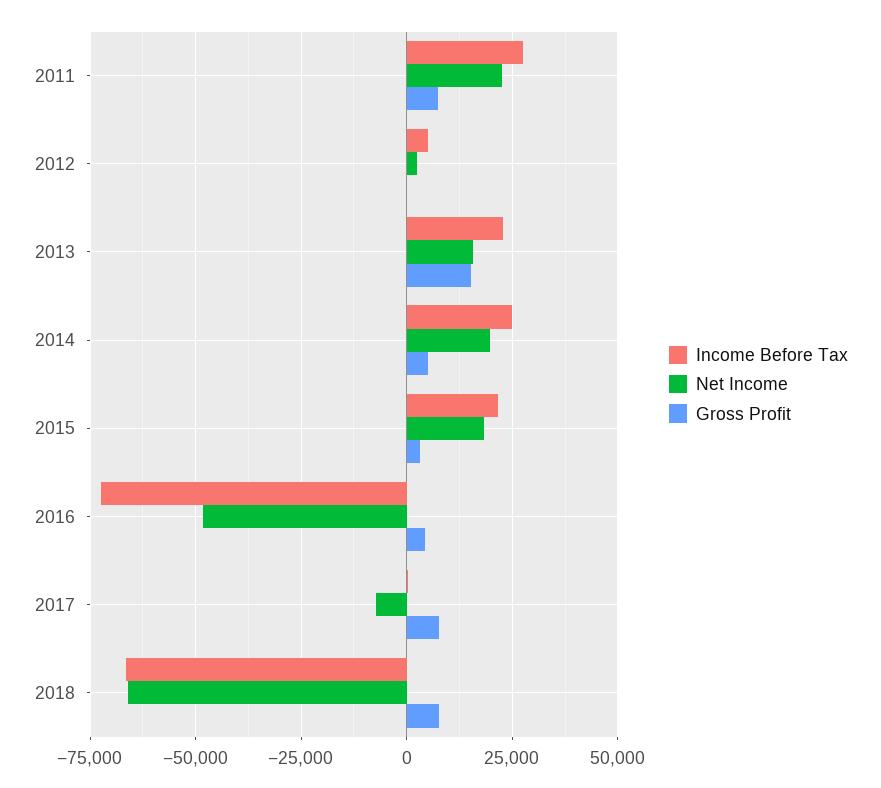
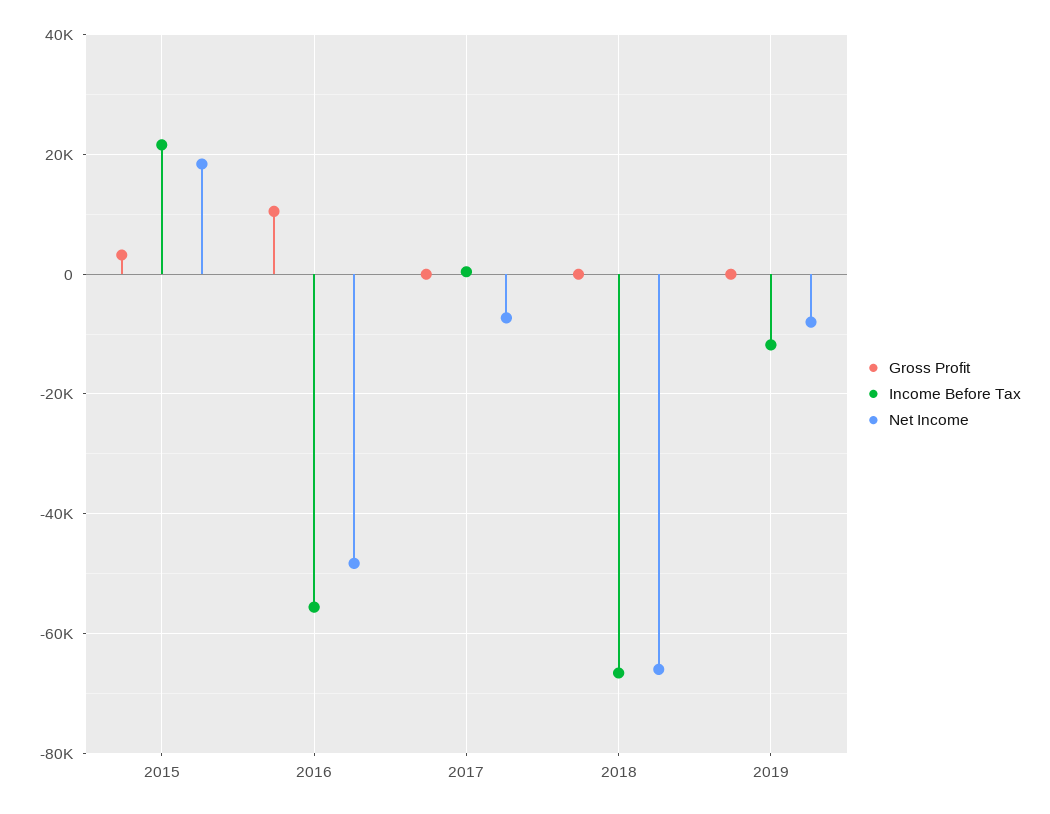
Income Before Tax, 2011: 27500 -> none
Net Income, 2011: 22500 -> none
Gross Profit, 2011: 7500 -> none
Income Before Tax, 2012: 5000 -> none
Net Income, 2012: 2500 -> none
Gross Profit, 2012: 0 -> none
Income Before Tax, 2013: 22500 -> none
Net Income, 2013: 15000 -> none
Gross Profit, 2013: 15000 -> none
Income Before Tax, 2014: 25000 -> none
Net Income, 2014: 20000 -> none
Gross Profit, 2014: 5000 -> none
Income Before Tax, 2016: -72500 -> -56000
Gross Profit, 2016: 5000 -> 10000
Gross Profit, 2017: 7500 -> 0
Gross Profit, 2018: 7500 -> 0
Gross Profit, 2019: none -> 0
Income Before Tax, 2019: none -> -12000
Net Income, 2019: none -> -8000

